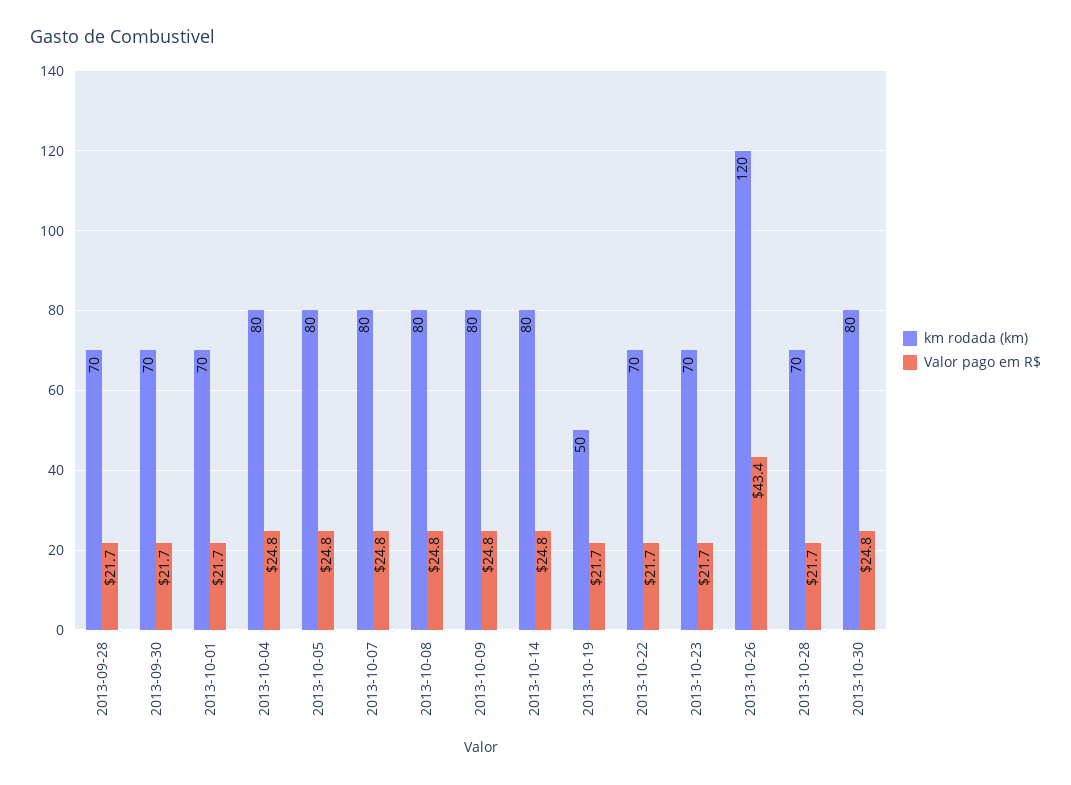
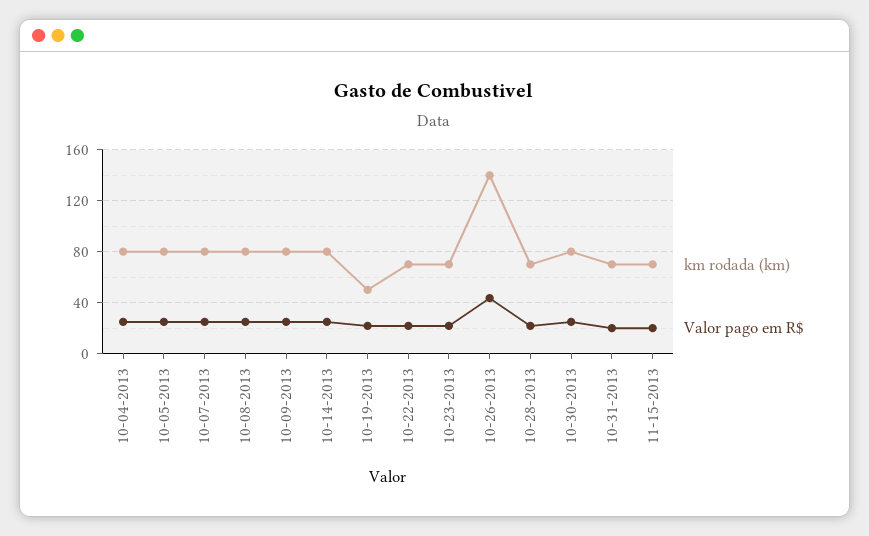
km rodada (km), 2013-09-28: 70 -> none
Valor pago em R$, 2013-09-28: 21.7 -> none
km rodada (km), 2013-09-30: 70 -> none
Valor pago em R$, 2013-09-30: 21.7 -> none
km rodada (km), 2013-10-01: 70 -> none
Valor pago em R$, 2013-10-01: 21.7 -> none
km rodada (km), 2013-10-26: 120 -> 140
km rodada (km), 10-31-2013: none -> 70
Valor pago em R$, 10-31-2013: none -> 20
km rodada (km), 11-15-2013: none -> 70
Valor pago em R$, 11-15-2013: none -> 20

